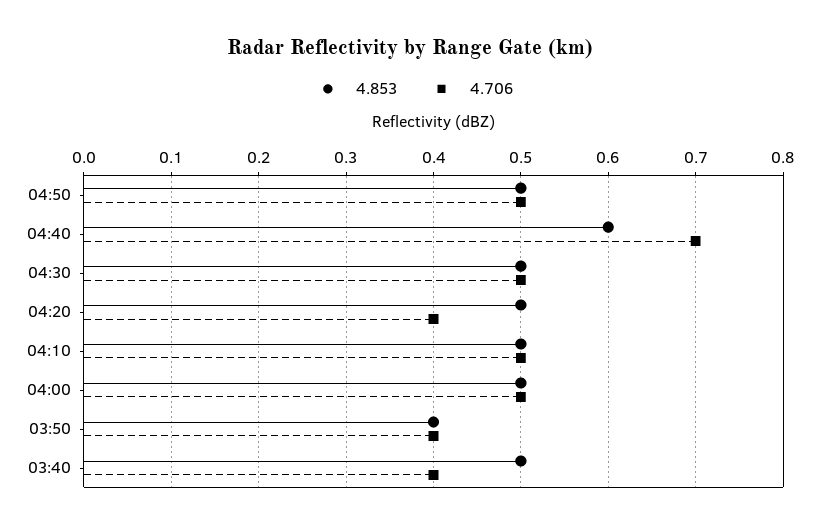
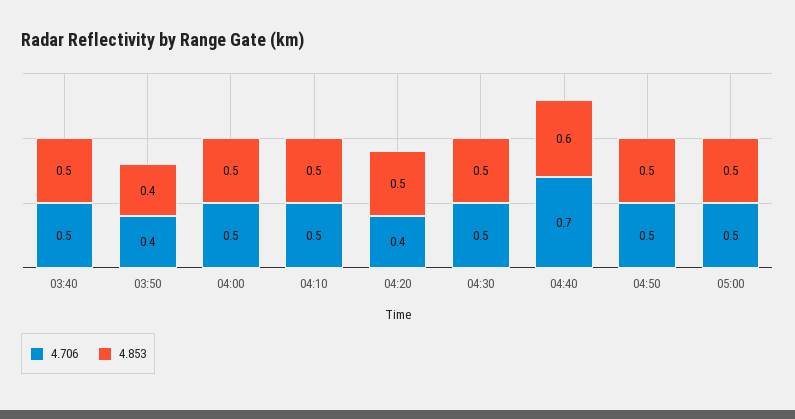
4.706, 03:40: 0.4 -> 0.5
4.706, 05:00: none -> 0.5
4.853, 05:00: none -> 0.5

